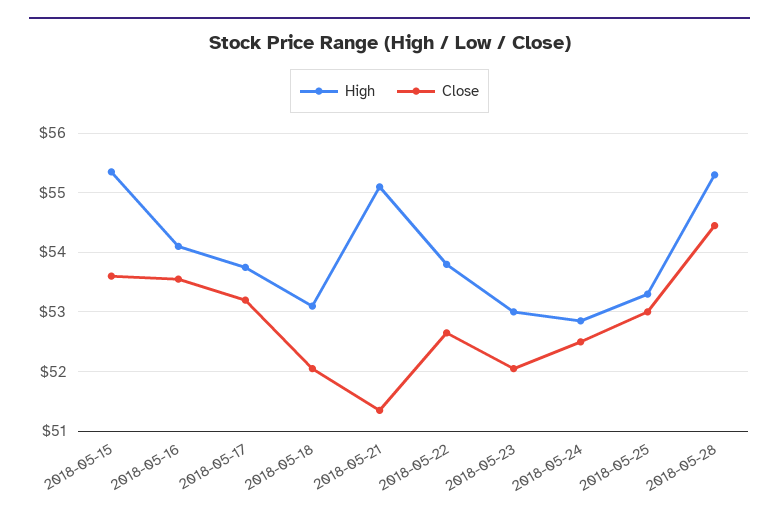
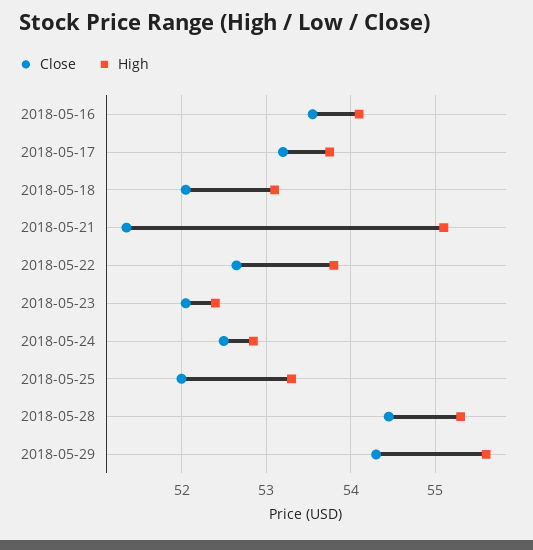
High, 2018-05-15: 55.4 -> none
Close, 2018-05-15: 53.6 -> none
High, 2018-05-23: 53 -> 52.4
Close, 2018-05-25: 53 -> 52
Close, 2018-05-29: none -> 54.3
High, 2018-05-29: none -> 55.6

